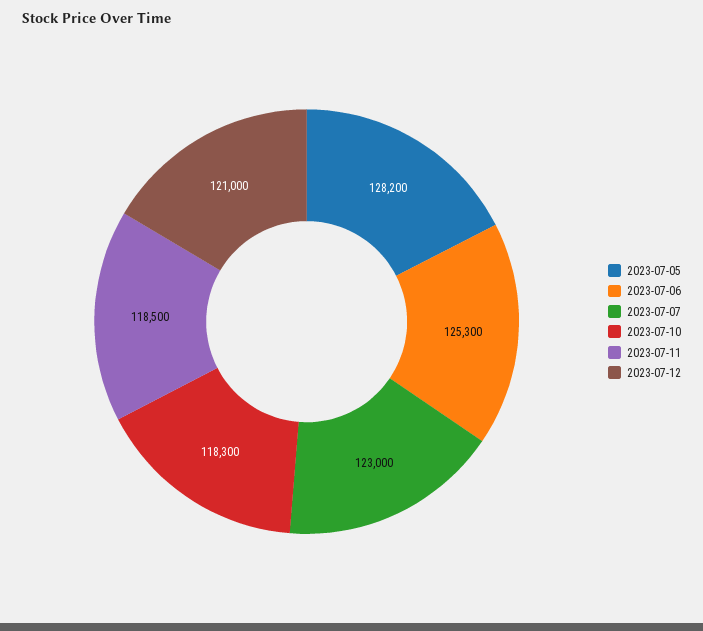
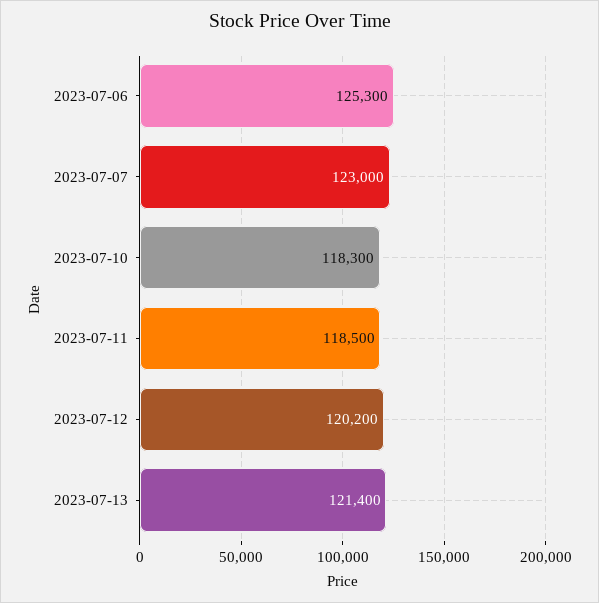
2023-07-05: 128200 -> none
2023-07-12: 121000 -> 120200
2023-07-13: none -> 121400

